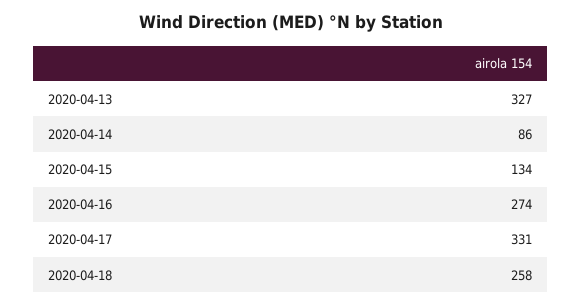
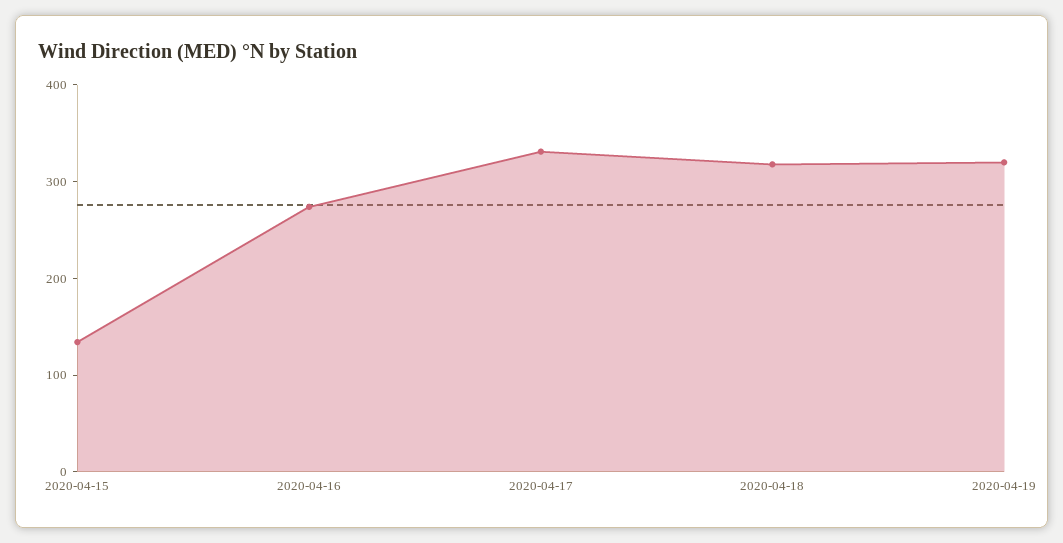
2020-04-13: 327 -> none
2020-04-14: 86 -> none
2020-04-18: 258 -> 320
2020-04-19: none -> 320

